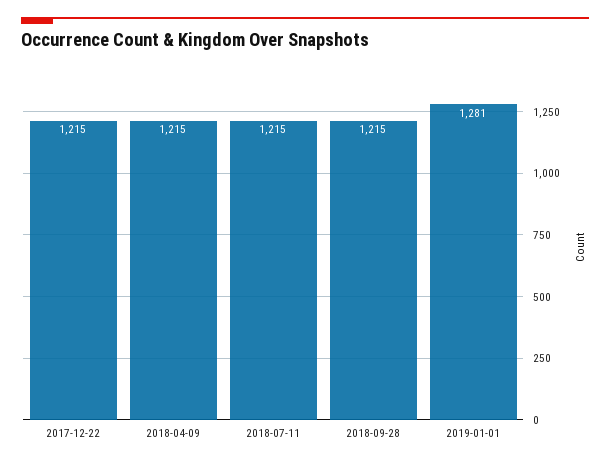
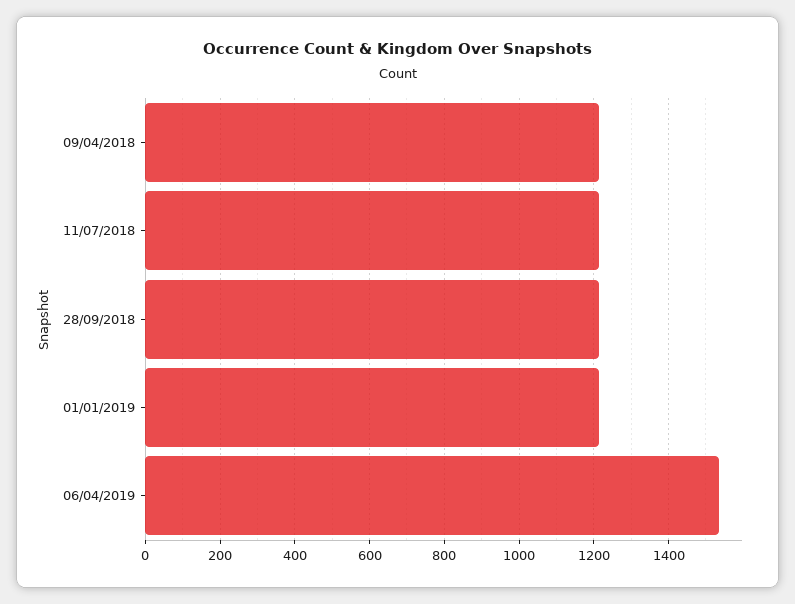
2017-12-22: 1215 -> none
2019-01-01: 1281 -> 1220
06/04/2019: none -> 1540

